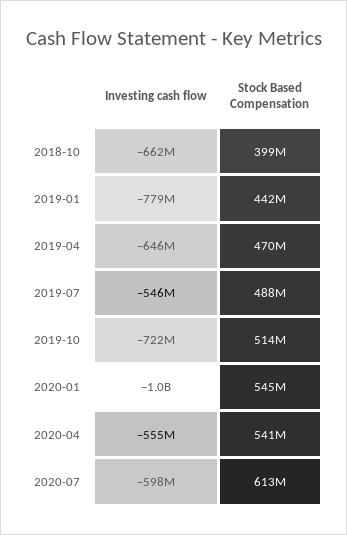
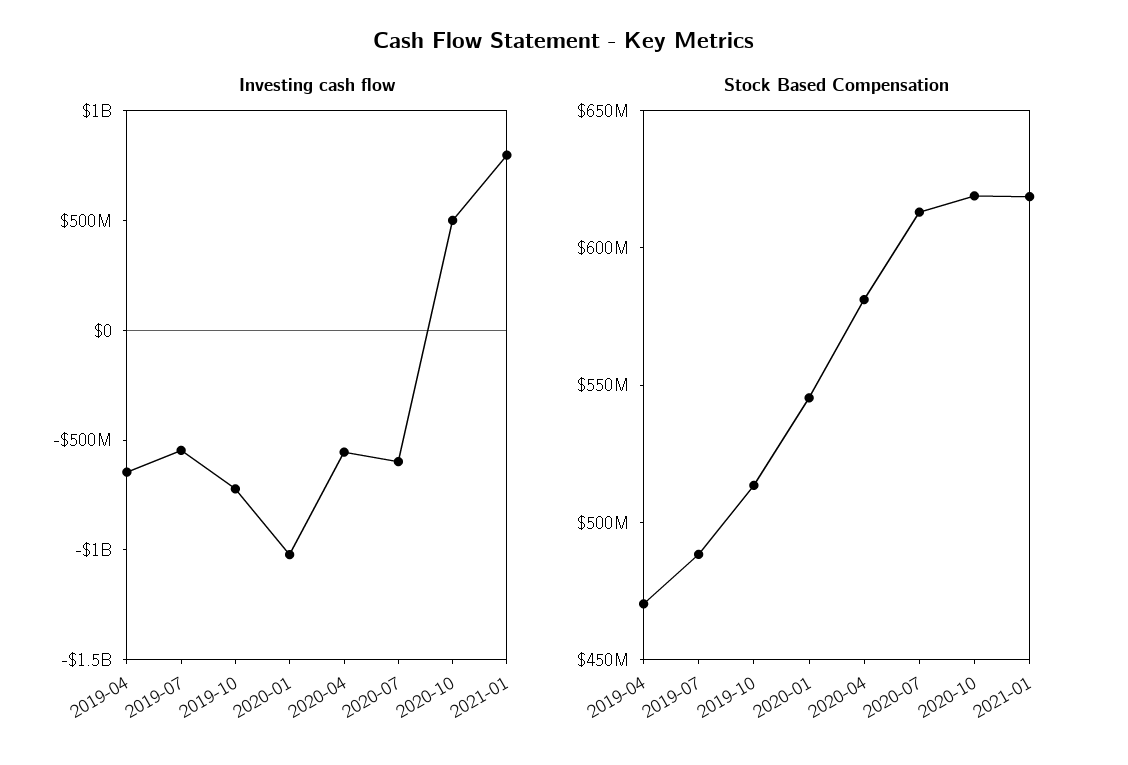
Investing cash flow, 2018-10: -662000000 -> none
Stock Based Compensation, 2018-10: 399000000 -> none
Investing cash flow, 2019-01: -779000000 -> none
Stock Based Compensation, 2019-01: 442000000 -> none
Stock Based Compensation, 2020-04: 541000000 -> 580000000
Investing cash flow, 2020-10: none -> 500000000
Investing cash flow, 2021-01: none -> 800000000
Stock Based Compensation, 2020-10: none -> 620000000
Stock Based Compensation, 2021-01: none -> 620000000

